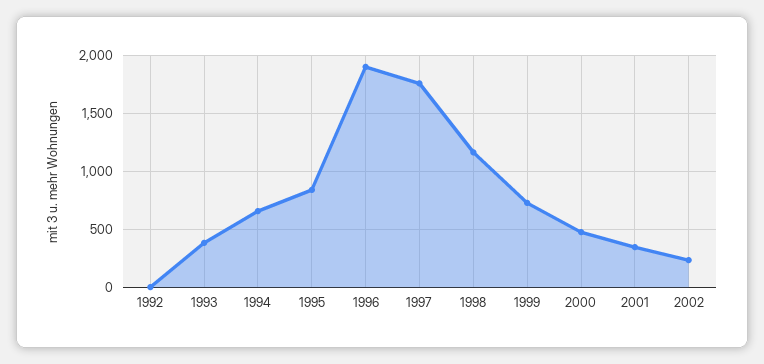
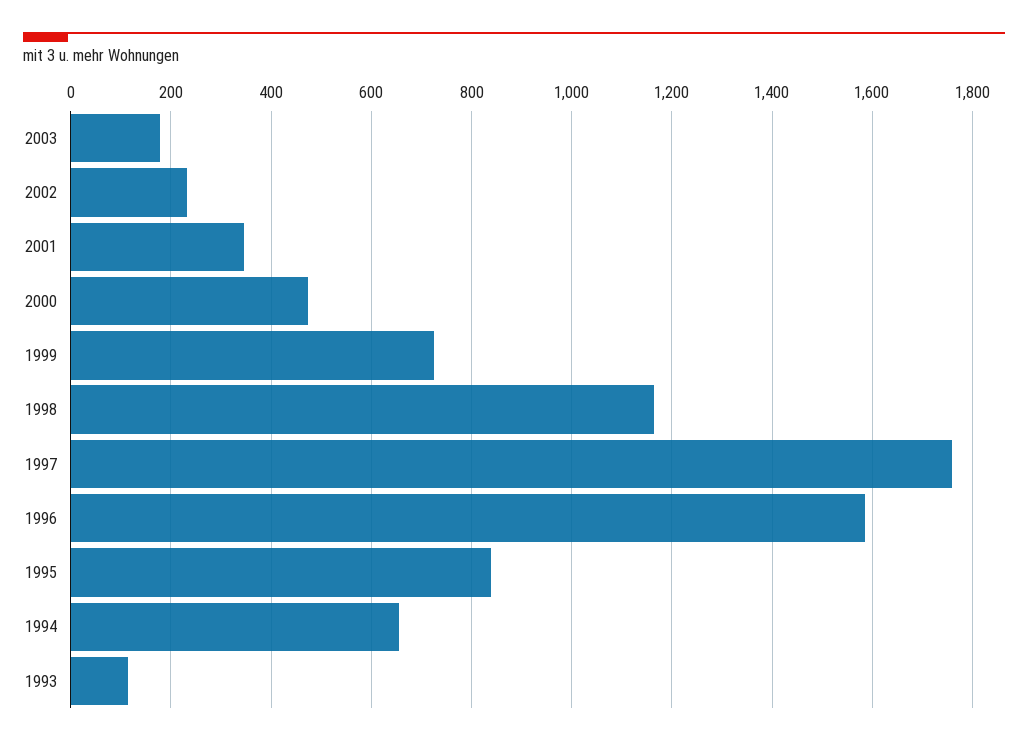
1992: 0 -> none
1993: 400 -> 120
1996: 1900 -> 1580
2003: none -> 180

